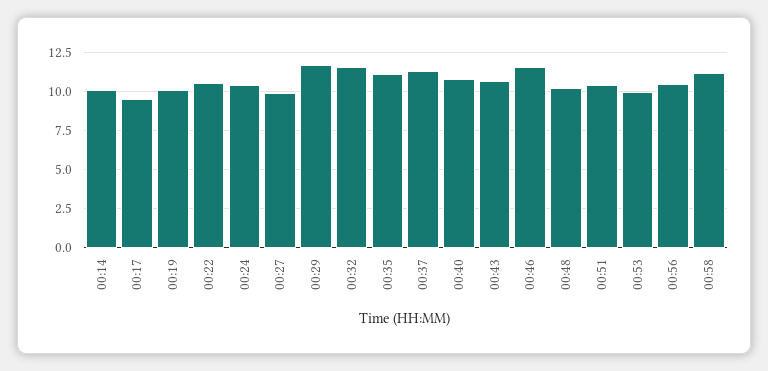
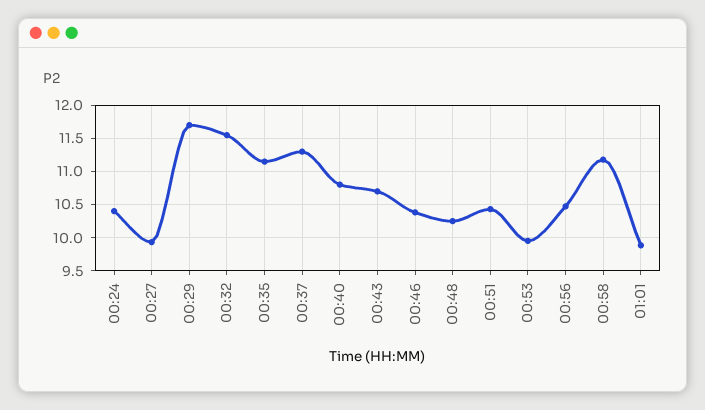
00:14: 10 -> none
00:17: 9.5 -> none
00:19: 10 -> none
00:22: 10.5 -> none
00:46: 11.5 -> 10.4
01:01: none -> 9.9

